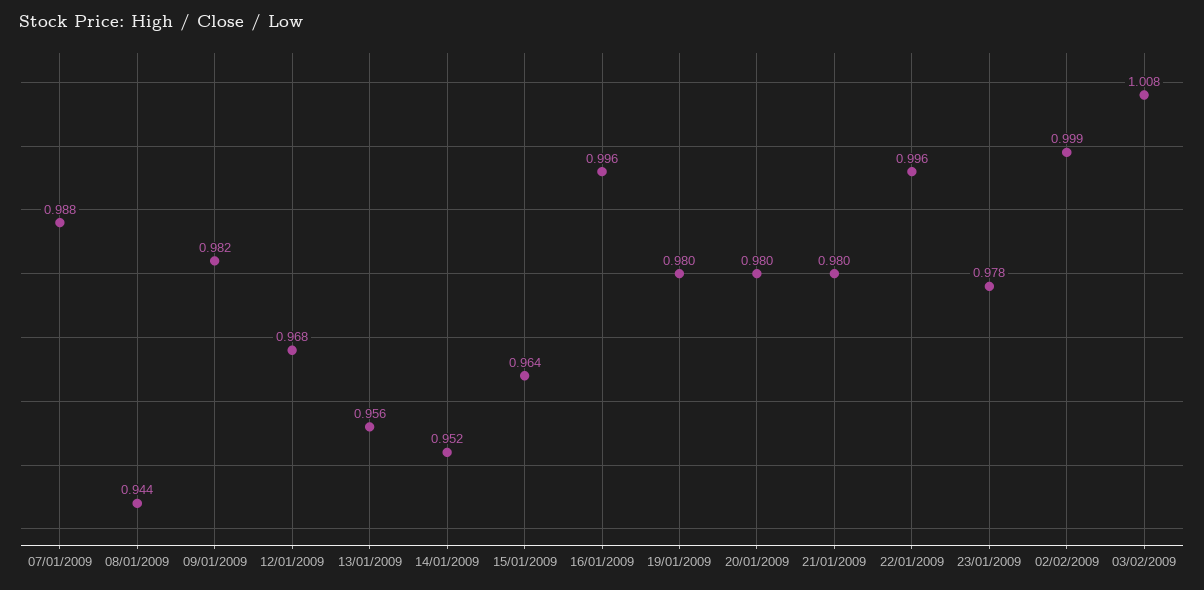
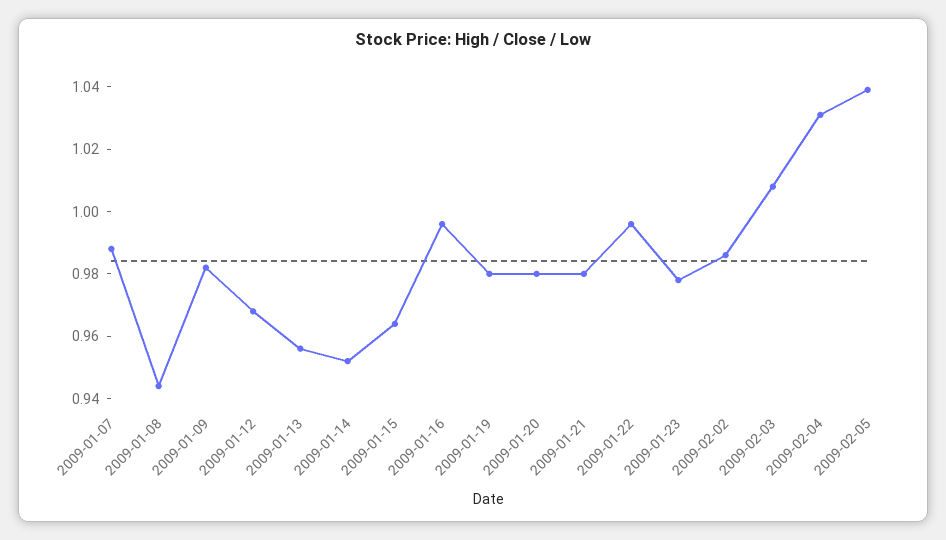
02/02/2009: 0.999 -> 0.985
2009-02-04: none -> 1.03
2009-02-05: none -> 1.04

